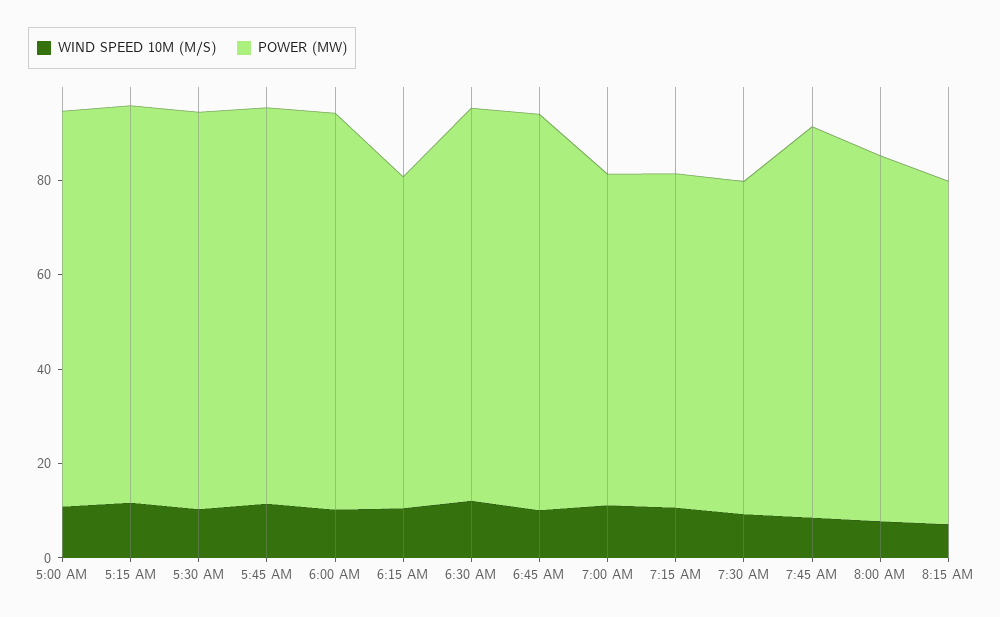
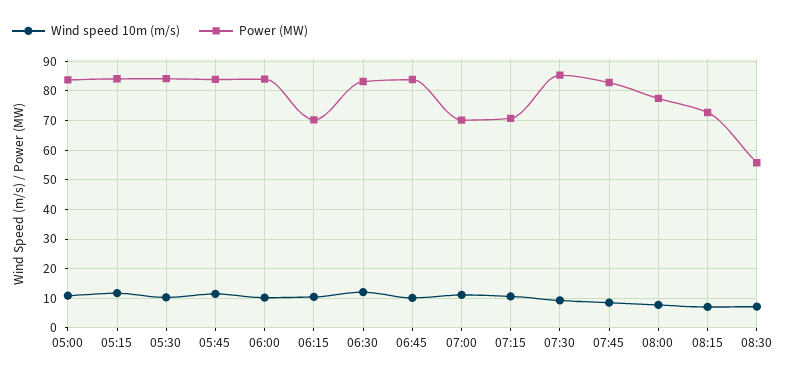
POWER (MW), 7:30 AM: 70 -> 85
WIND SPEED 10M (M/S), 08:30: none -> 7.5
POWER (MW), 08:30: none -> 55

